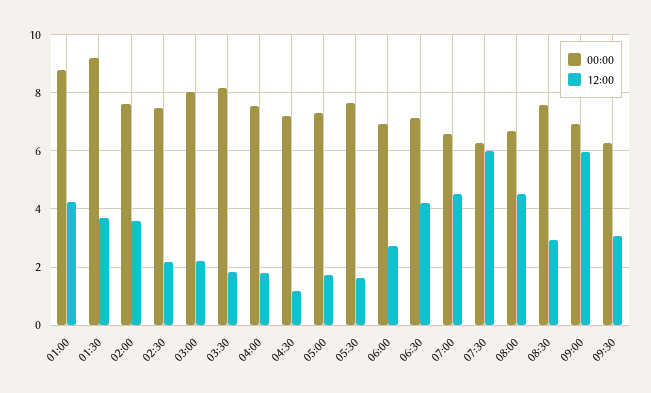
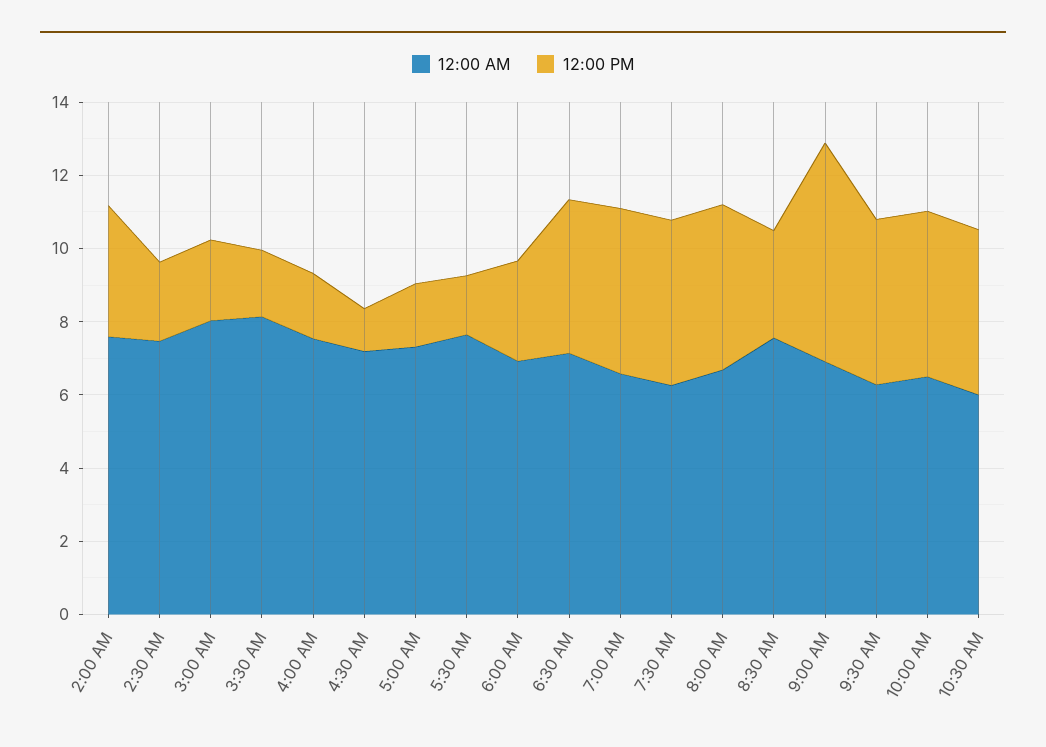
00:00, 01:00: 8.75 -> none
12:00, 01:00: 4.25 -> none
00:00, 01:30: 9.25 -> none
12:00, 01:30: 3.75 -> none
12:00, 07:30: 6 -> 4.5
12:00, 09:30: 3 -> 4.5
00:00, 10:00 AM: none -> 6.5
12:00, 10:00 AM: none -> 4.5
00:00, 10:30 AM: none -> 6
12:00, 10:30 AM: none -> 4.5

